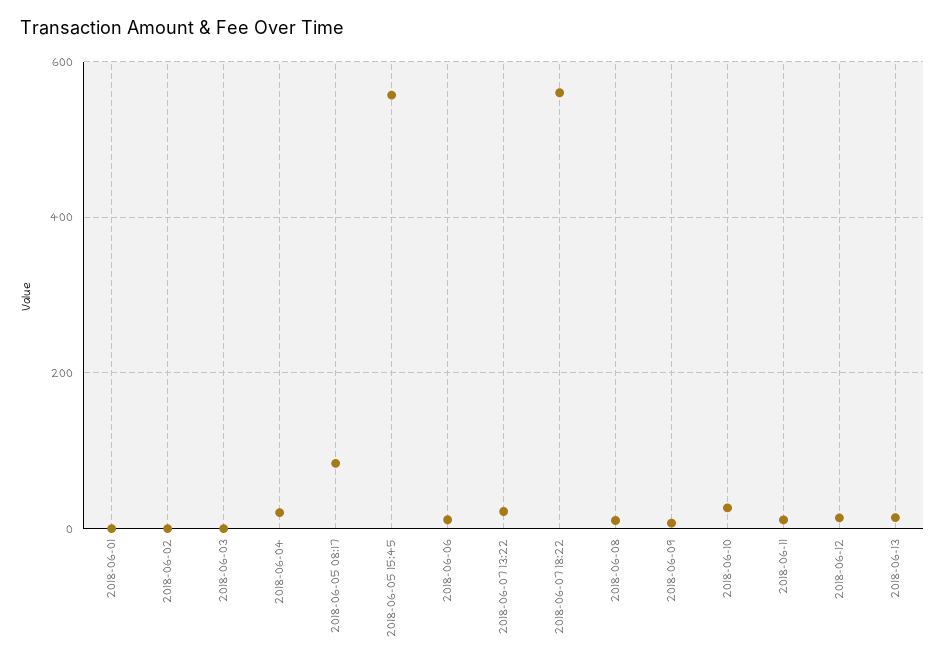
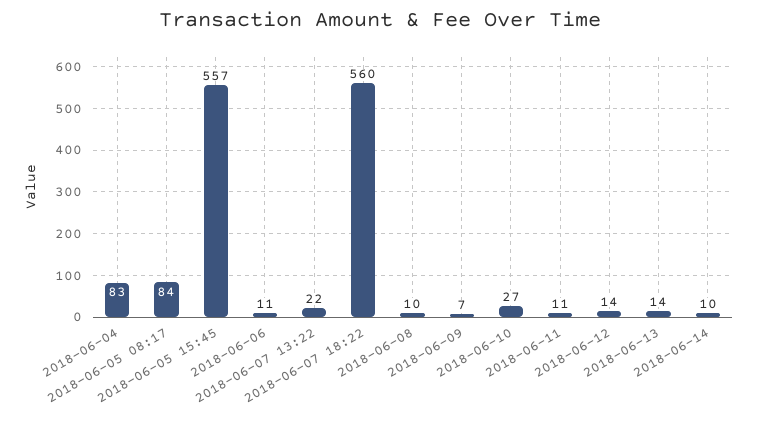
2018-06-01: 0 -> none
2018-06-02: 0 -> none
2018-06-03: 0 -> none
2018-06-04: 20 -> 83
2018-06-14: none -> 10

